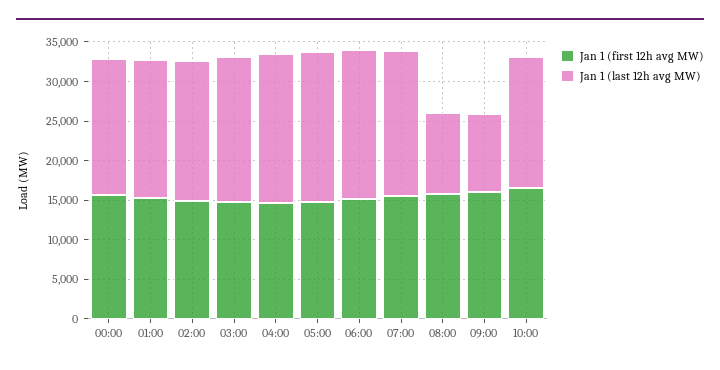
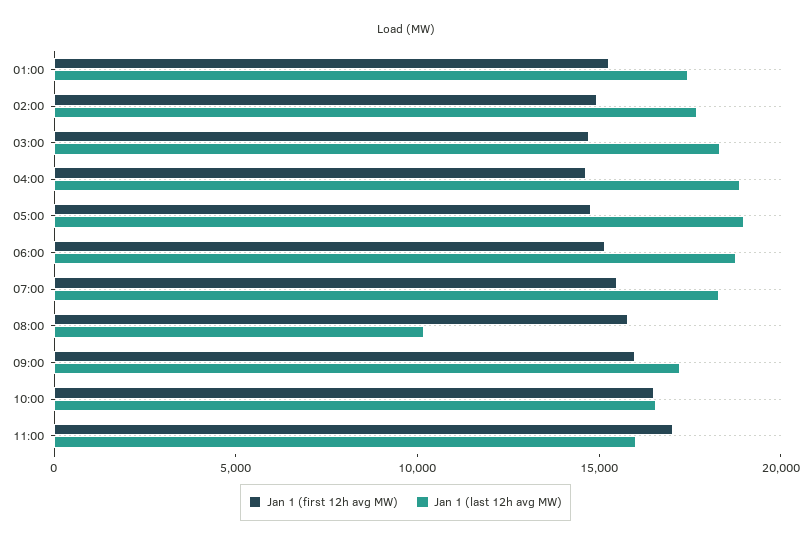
Jan 1 (first 12h avg MW), 00:00: 15000 -> none
Jan 1 (last 12h avg MW), 00:00: 17500 -> none
Jan 1 (last 12h avg MW), 09:00: 10000 -> 17000
Jan 1 (first 12h avg MW), 11:00: none -> 17000
Jan 1 (last 12h avg MW), 11:00: none -> 16000

